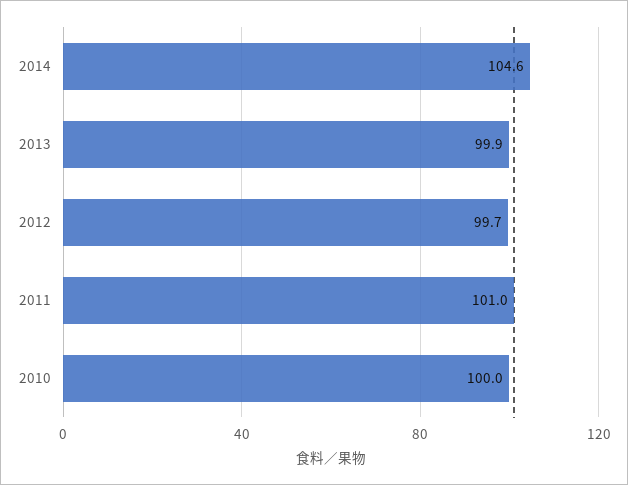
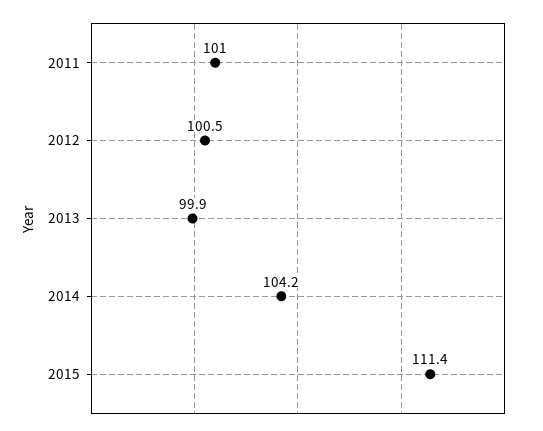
2014: 104.6 -> 104.2
2012: 99.7 -> 100.5
2010: 100 -> none
2015: none -> 111.4

